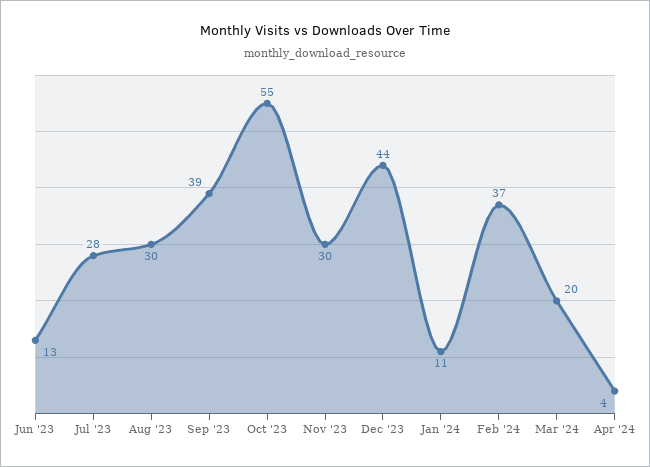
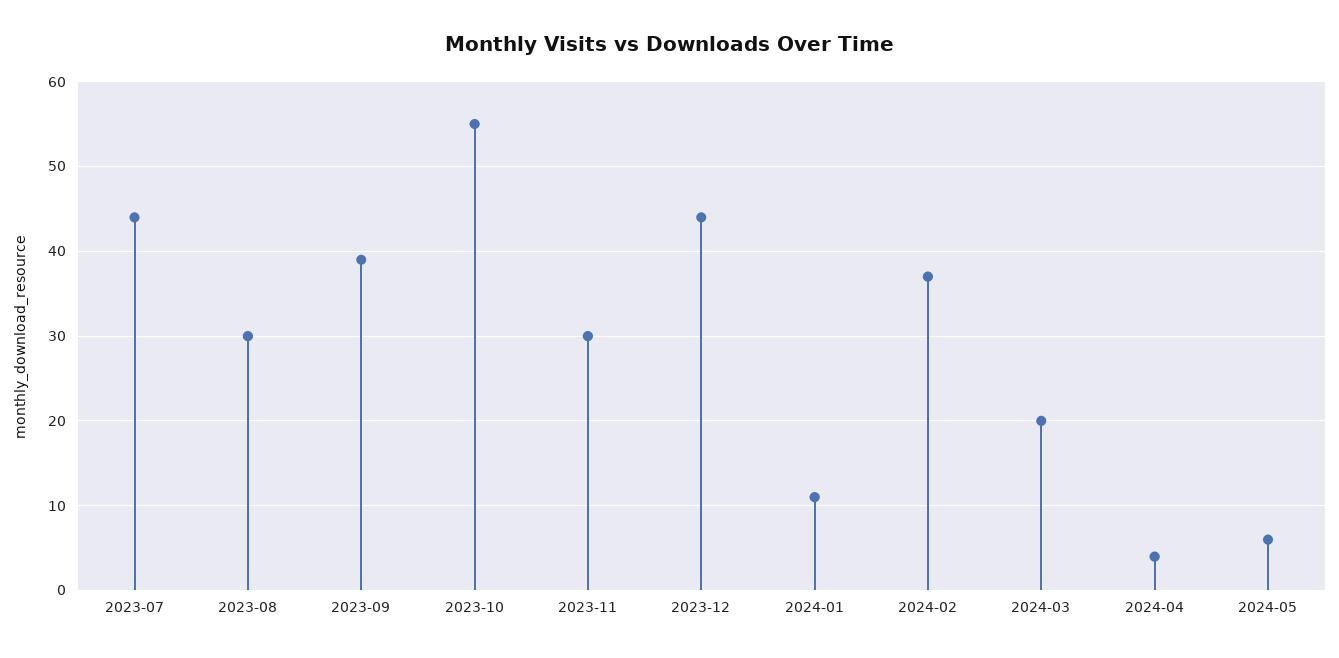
Jun '23: 13 -> none
Jul '23: 28 -> 44
2024-05: none -> 6

